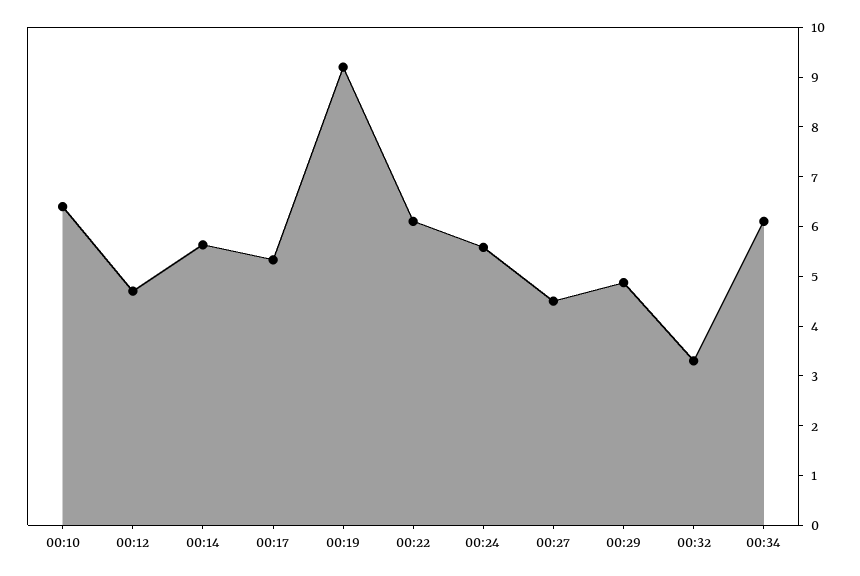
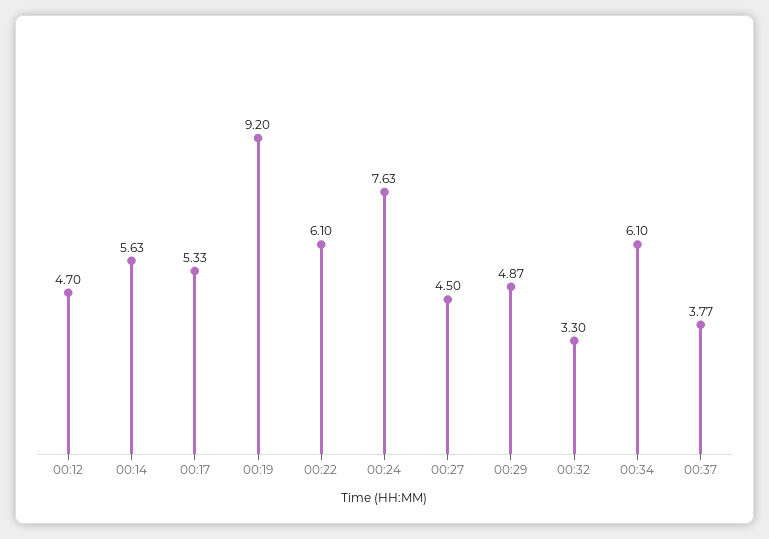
00:10: 6.4 -> none
00:24: 5.6 -> 7.63
00:37: none -> 3.77

